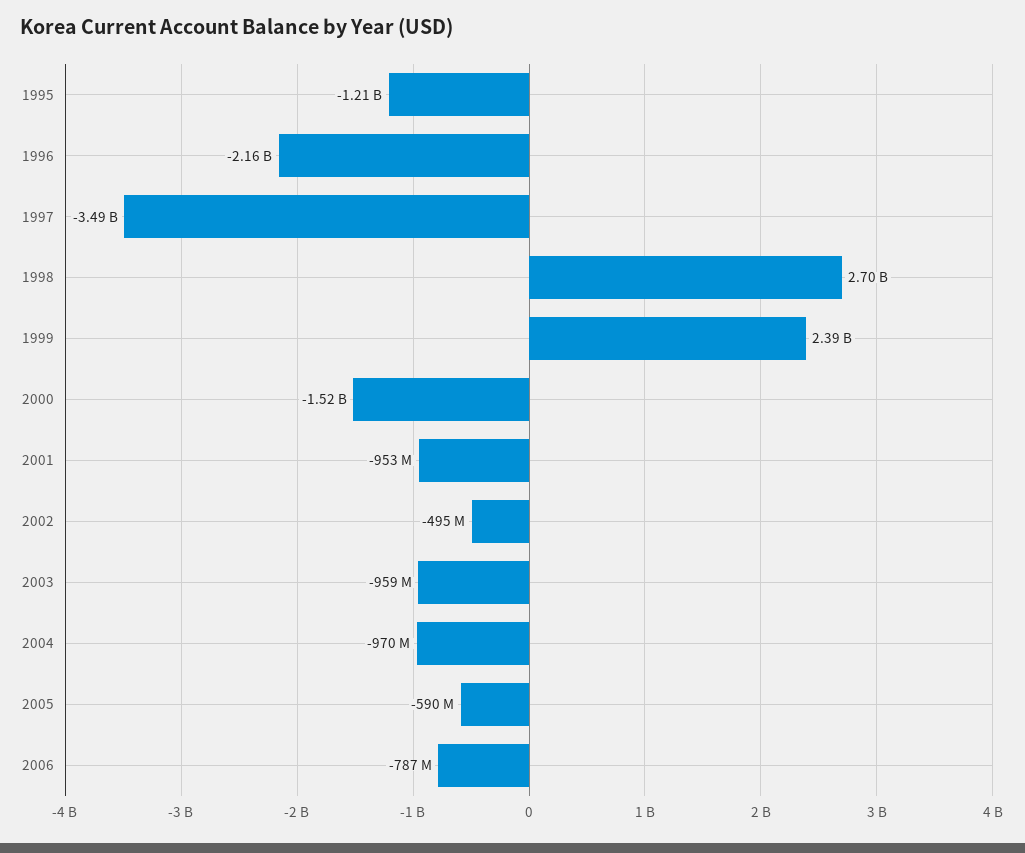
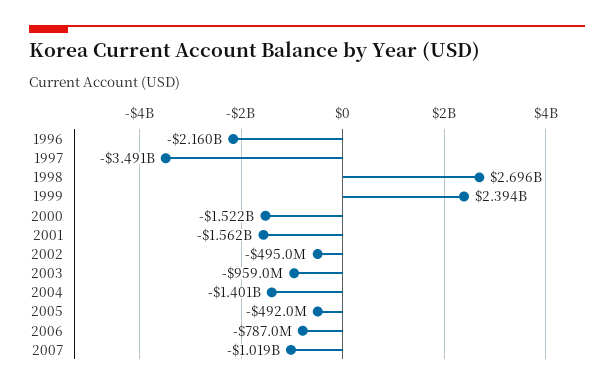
1995: -1210000000 -> none
2001: -953000000 -> -1562000000
2004: -970000000 -> -1401000000
2005: -590000000 -> -492000000
2007: none -> -1019000000

